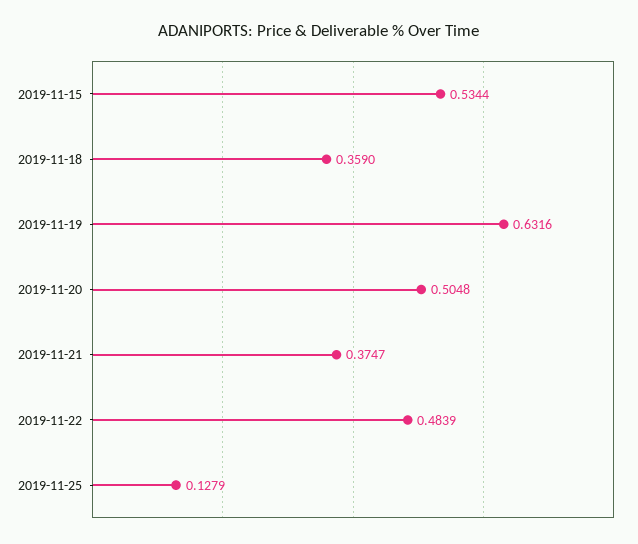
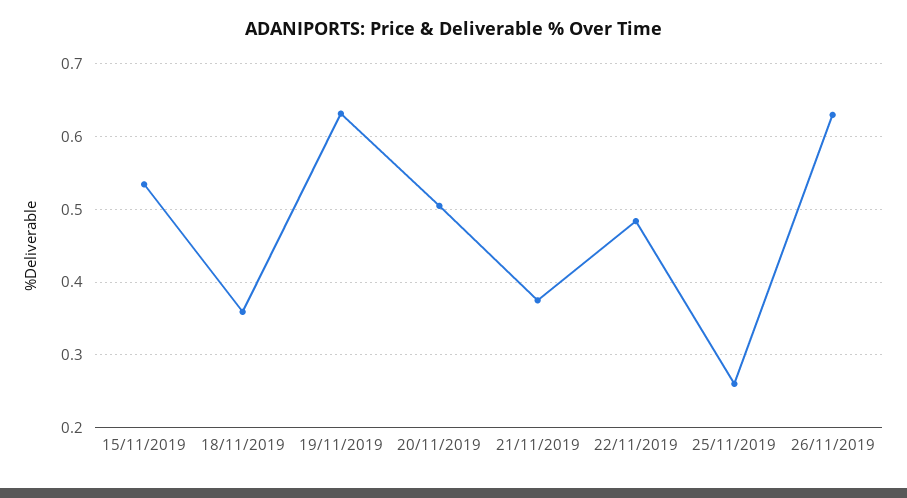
2019-11-25: 0.1279 -> 0.26
26/11/2019: none -> 0.63

